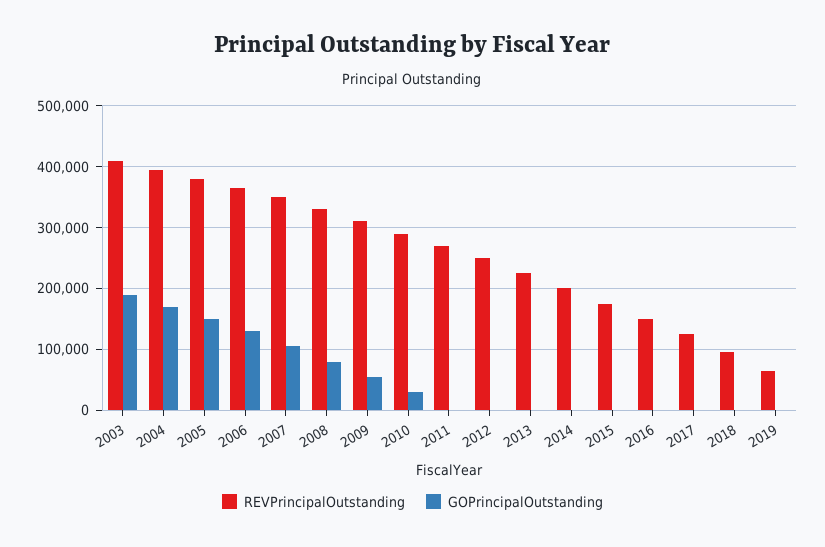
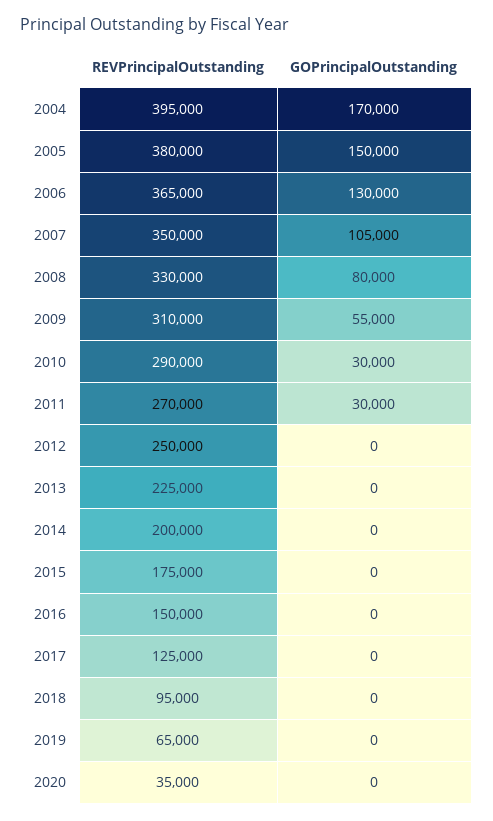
REVPrincipalOutstanding, 2003: 410000 -> none
GOPrincipalOutstanding, 2003: 190000 -> none
GOPrincipalOutstanding, 2011: 0 -> 30000
REVPrincipalOutstanding, 2020: none -> 35000
GOPrincipalOutstanding, 2020: none -> 0

